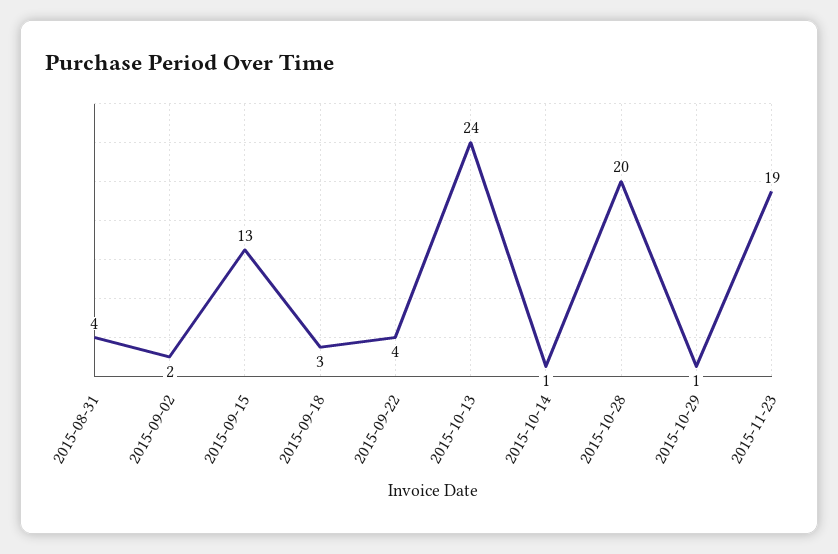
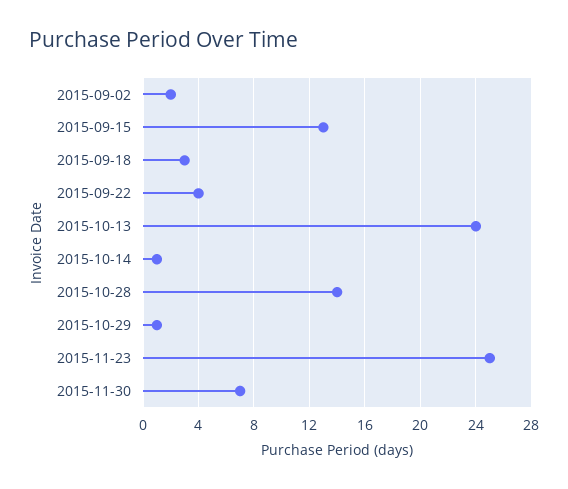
2015-08-31: 4 -> none
2015-10-28: 20 -> 14
2015-11-23: 19 -> 25
2015-11-30: none -> 7

